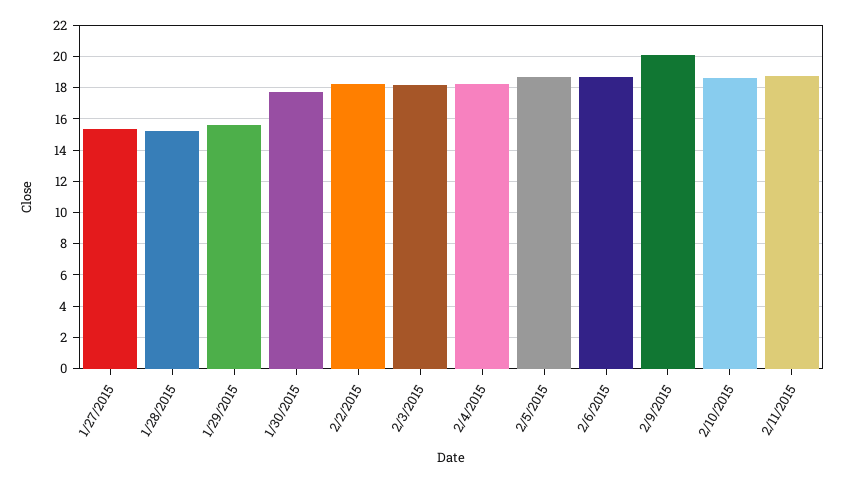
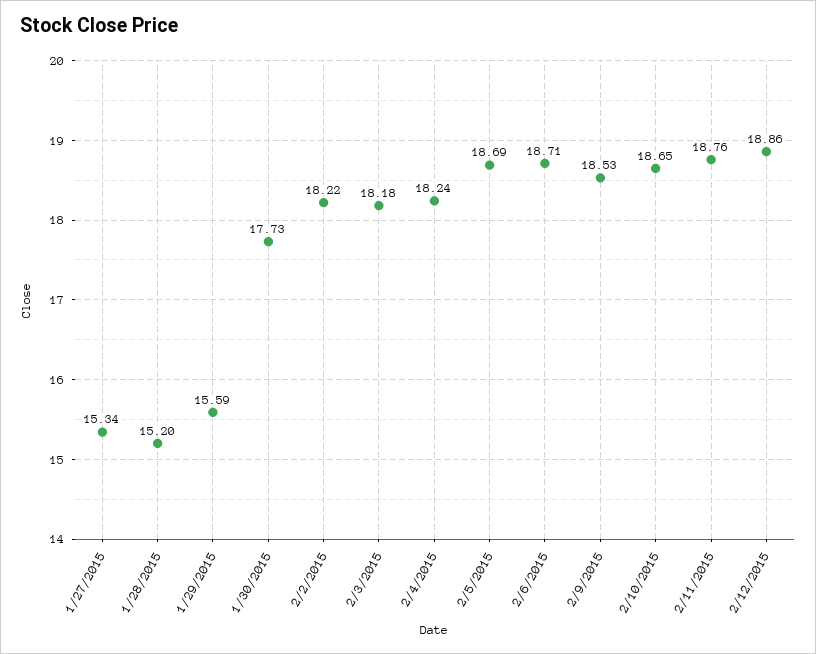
2/9/2015: 20 -> 18.53
2/12/2015: none -> 18.86

